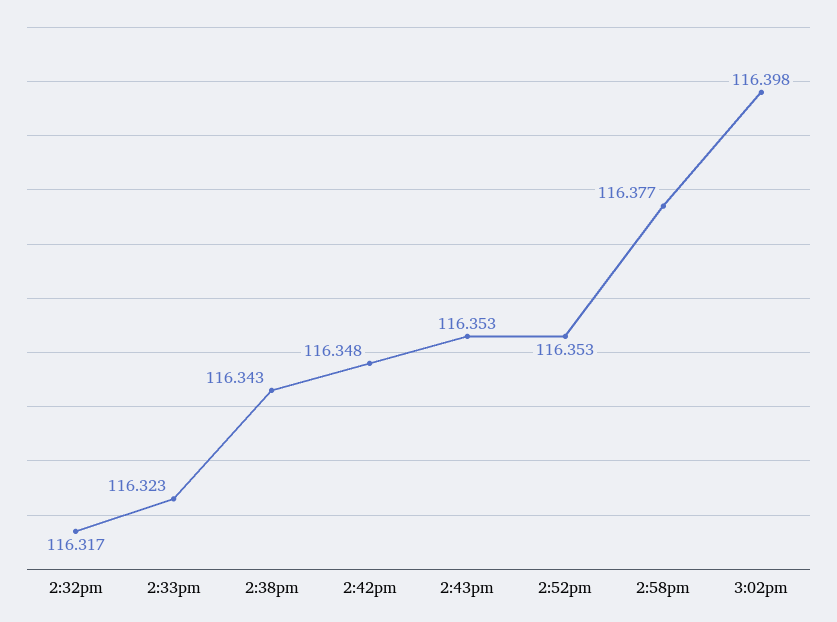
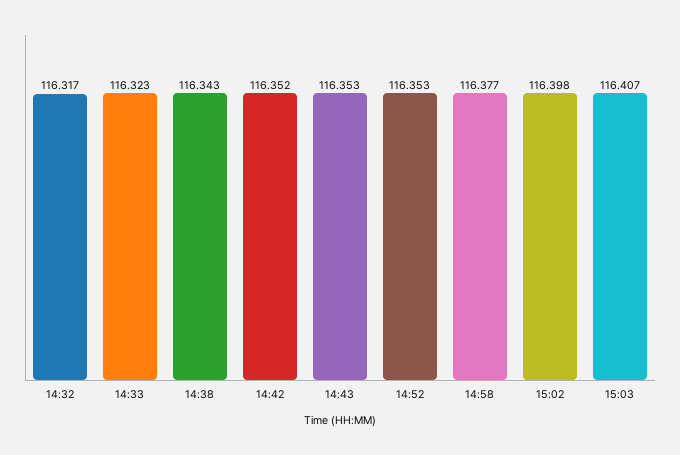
2:42pm: 116.348 -> 116.352
15:03: none -> 116.407

